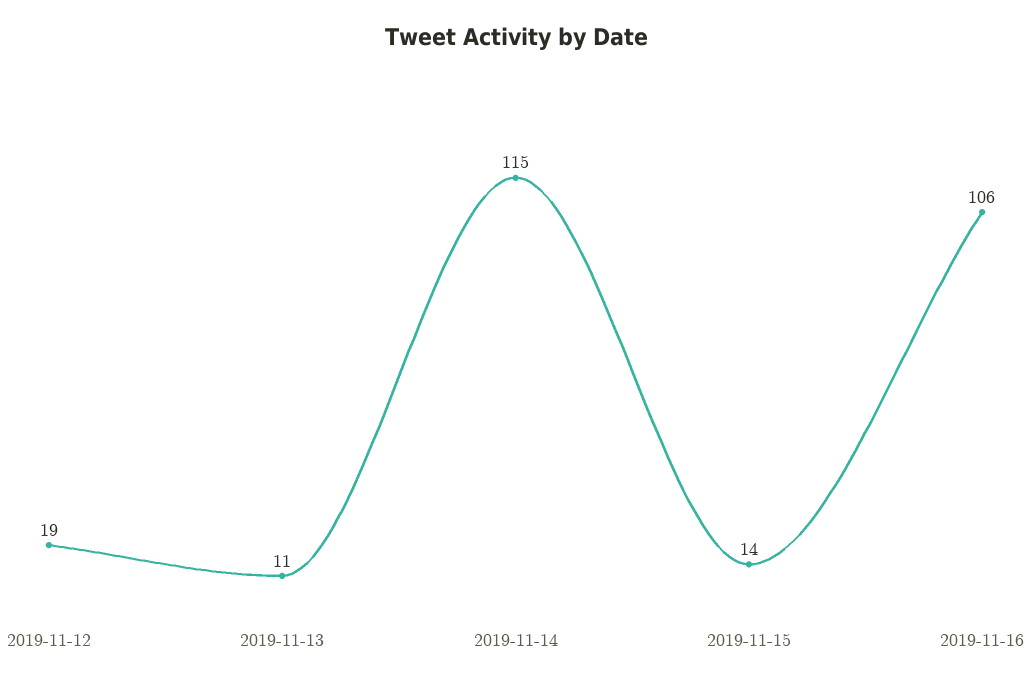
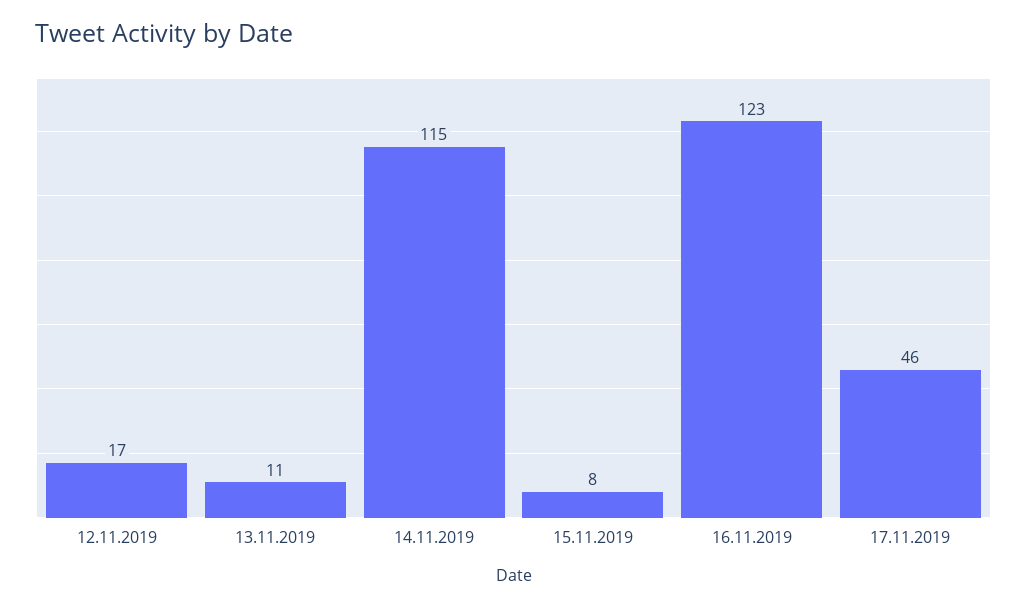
2019-11-12: 19 -> 17
2019-11-15: 14 -> 8
2019-11-16: 106 -> 123
17.11.2019: none -> 46

